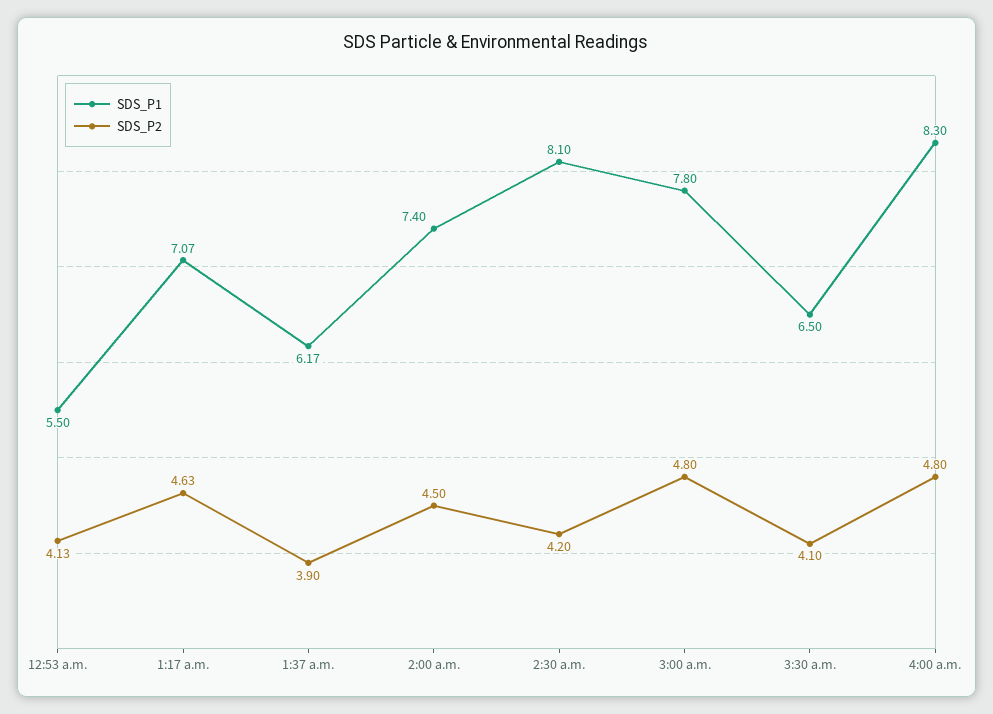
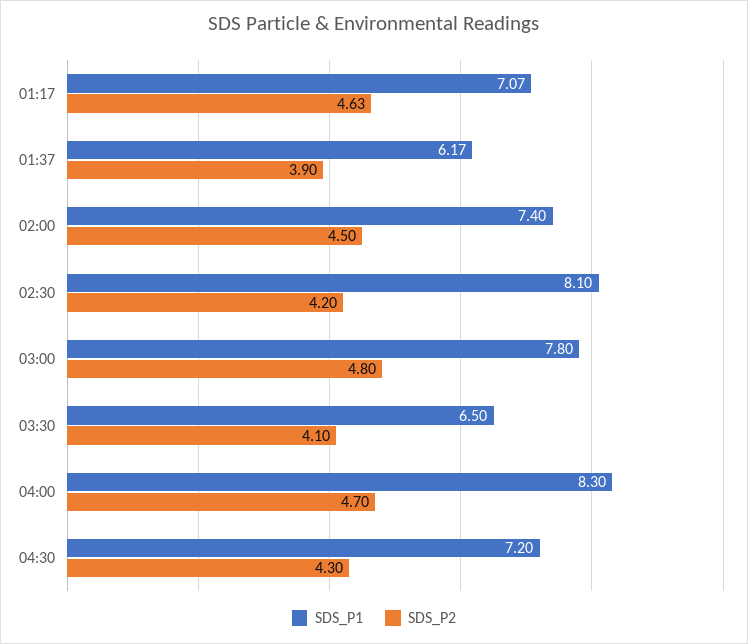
SDS_P1, 12:53 a.m.: 5.5 -> none
SDS_P2, 12:53 a.m.: 4.13 -> none
SDS_P2, 4:00 a.m.: 4.8 -> 4.7
SDS_P1, 04:30: none -> 7.2
SDS_P2, 04:30: none -> 4.3

